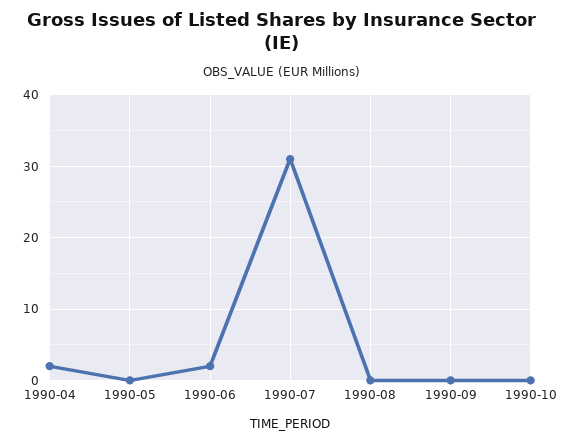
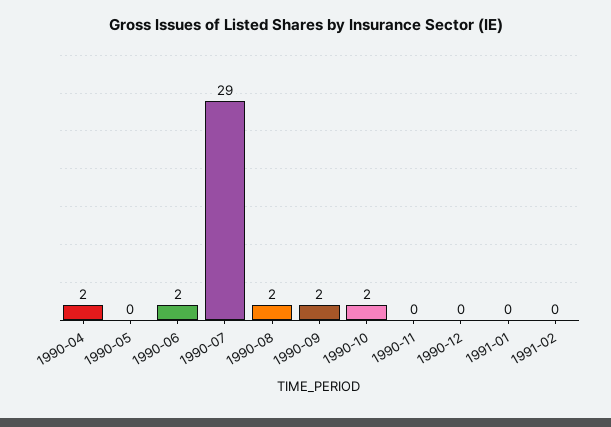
1990-07: 31 -> 29
1990-08: 0 -> 2
1990-09: 0 -> 2
1990-10: 0 -> 2
1990-11: none -> 0
1990-12: none -> 0
1991-01: none -> 0
1991-02: none -> 0

